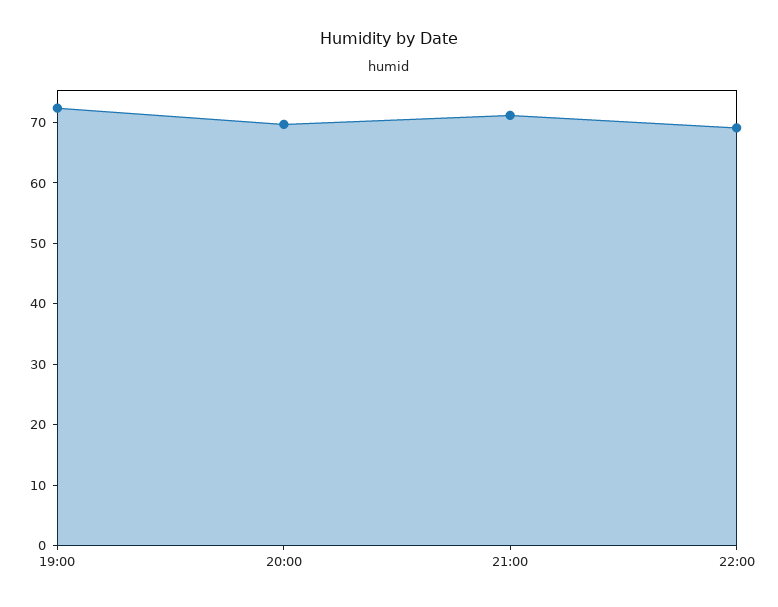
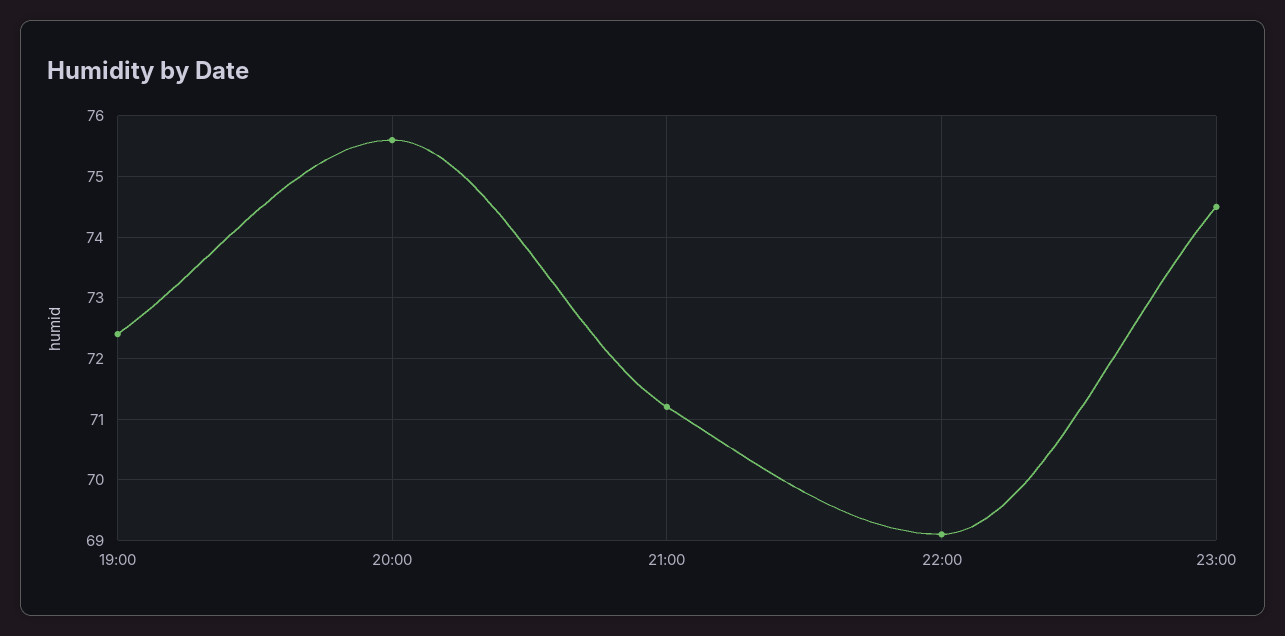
20:00: 70 -> 75.6
23:00: none -> 74.5

